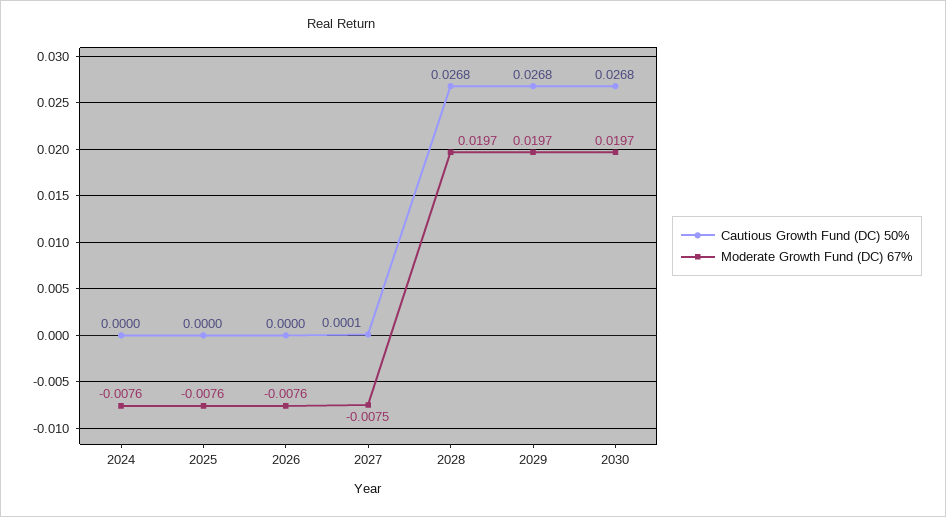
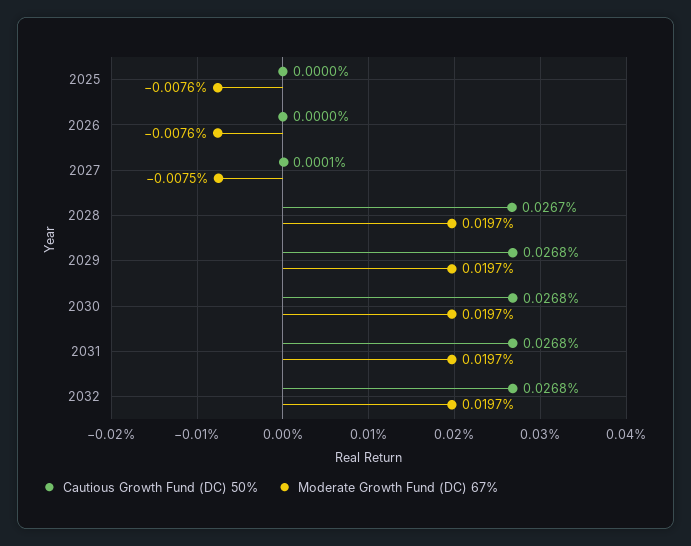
Cautious Growth Fund (DC) 50%, 2024: 0 -> none
Moderate Growth Fund (DC) 67%, 2024: -0.0076 -> none
Cautious Growth Fund (DC) 50%, 2028: 0.0268 -> 0.0267
Cautious Growth Fund (DC) 50%, 2031: none -> 0.0268
Moderate Growth Fund (DC) 67%, 2031: none -> 0.0197
Cautious Growth Fund (DC) 50%, 2032: none -> 0.0268
Moderate Growth Fund (DC) 67%, 2032: none -> 0.0197

